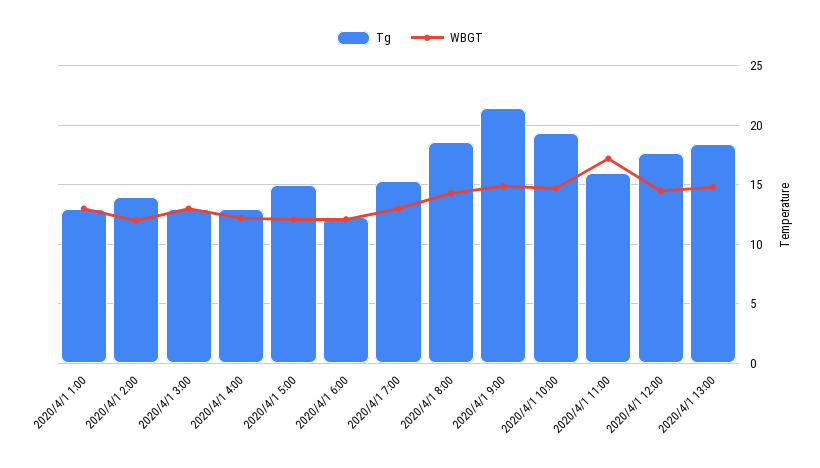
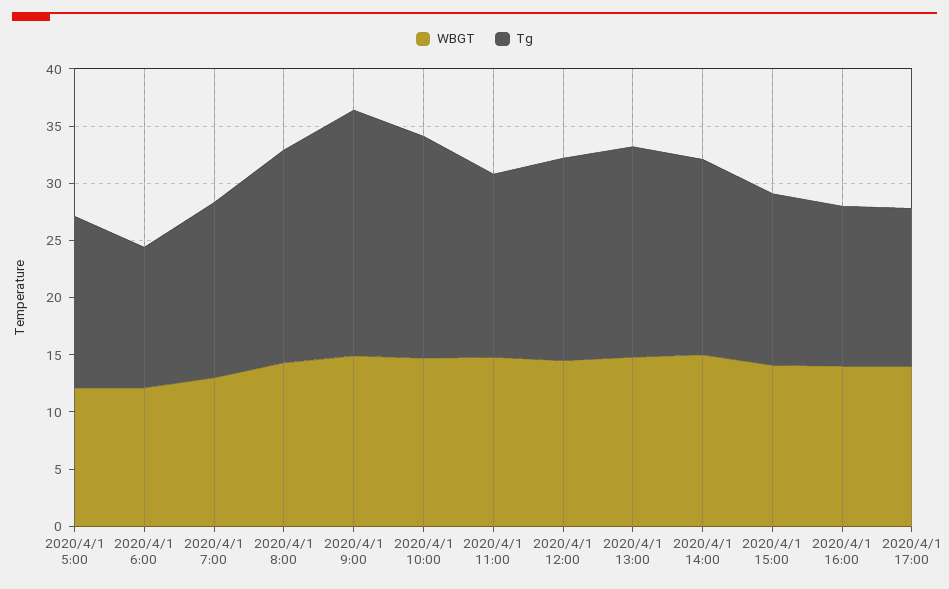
Tg, 2020/4/1 1:00: 13 -> none
WBGT, 2020/4/1 1:00: 13 -> none
Tg, 2020/4/1 2:00: 14 -> none
WBGT, 2020/4/1 2:00: 12 -> none
Tg, 2020/4/1 3:00: 13 -> none
WBGT, 2020/4/1 3:00: 13 -> none
Tg, 2020/4/1 4:00: 13 -> none
WBGT, 2020/4/1 4:00: 12 -> none
WBGT, 2020/4/1 11:00: 17 -> 15
WBGT, 2020/4/1 14:00: none -> 15
Tg, 2020/4/1 14:00: none -> 17
WBGT, 2020/4/1 15:00: none -> 14
Tg, 2020/4/1 15:00: none -> 15
WBGT, 2020/4/1 16:00: none -> 14
Tg, 2020/4/1 16:00: none -> 14
WBGT, 2020/4/1 17:00: none -> 14
Tg, 2020/4/1 17:00: none -> 14

